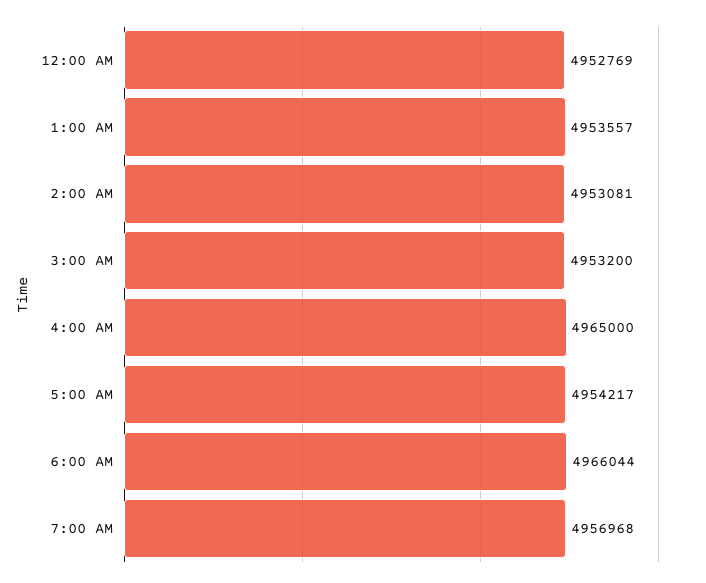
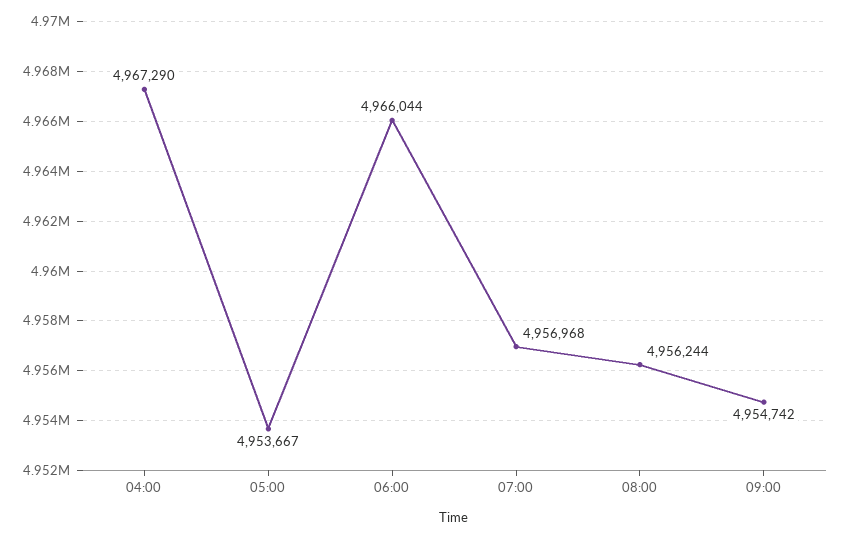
12:00 AM: 4952769 -> none
1:00 AM: 4953557 -> none
2:00 AM: 4953081 -> none
3:00 AM: 4953200 -> none
4:00 AM: 4965000 -> 4967290
5:00 AM: 4954217 -> 4953667
08:00: none -> 4956244
09:00: none -> 4954742

